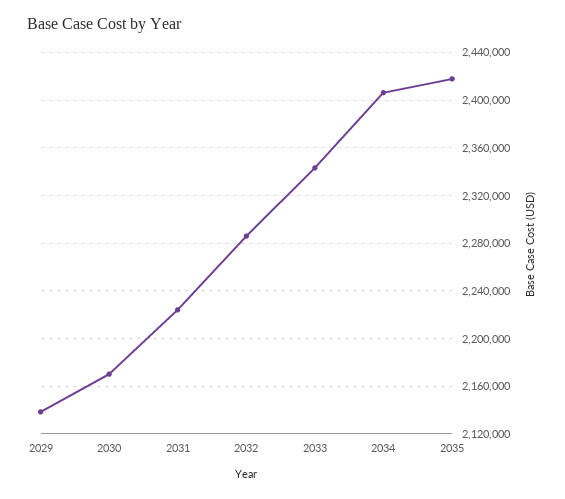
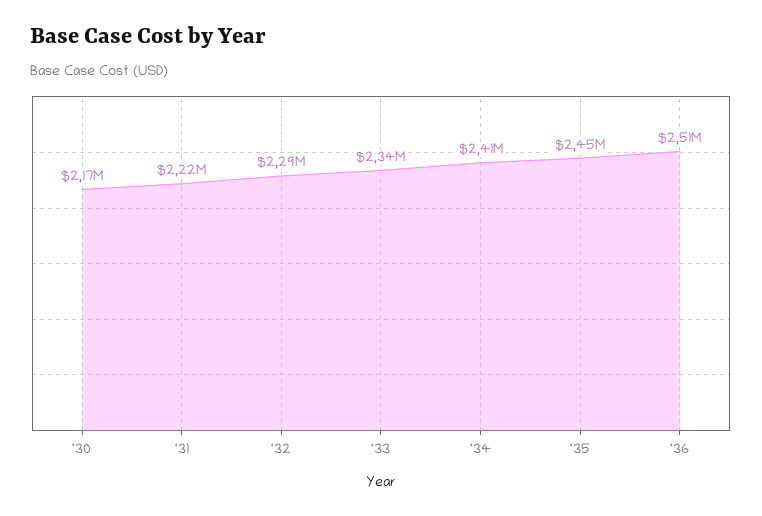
2029: 2140000 -> none
2035: 2420000 -> 2450000
'36: none -> 2510000

